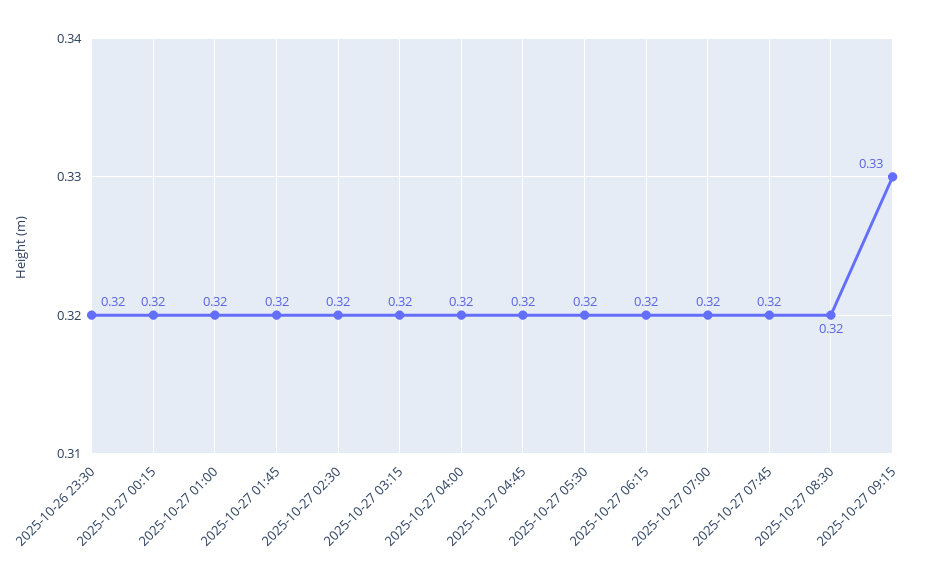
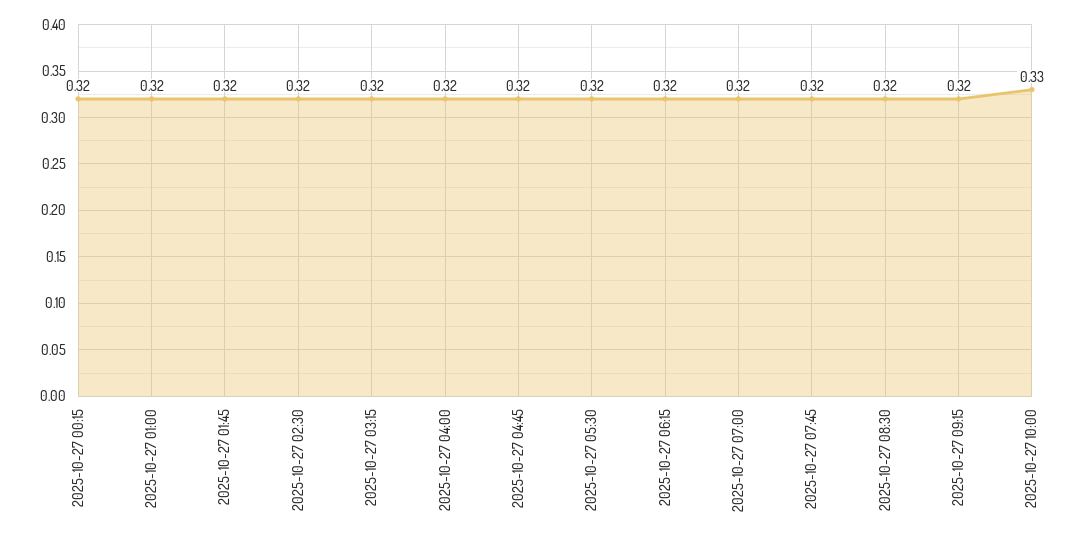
2025-10-26 23:30: 0.32 -> none
2025-10-27 09:15: 0.33 -> 0.32
2025-10-27 10:00: none -> 0.33

